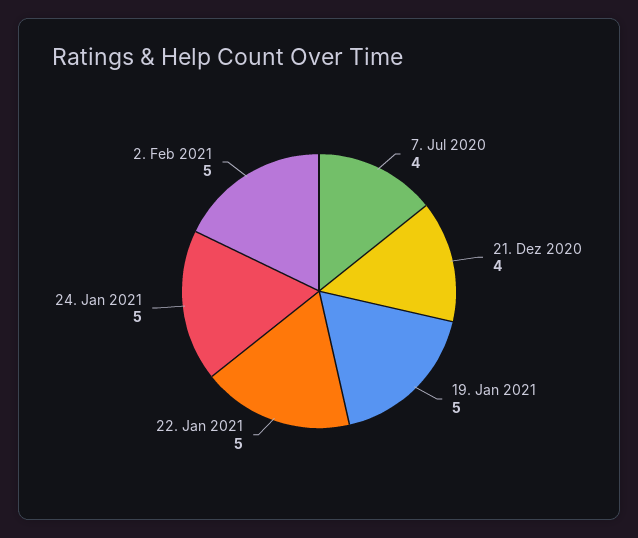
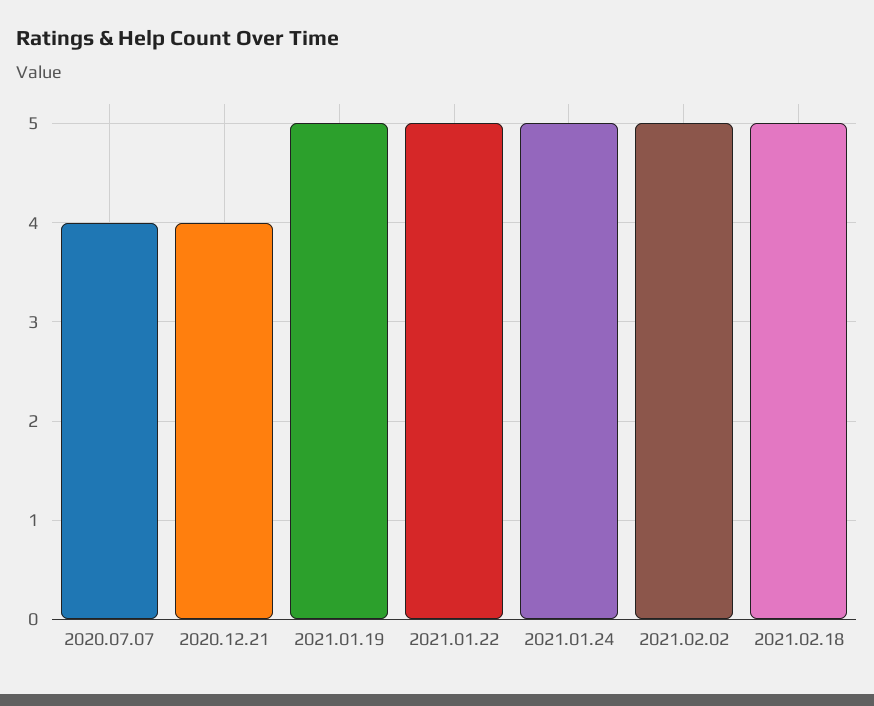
2021.02.18: none -> 5

